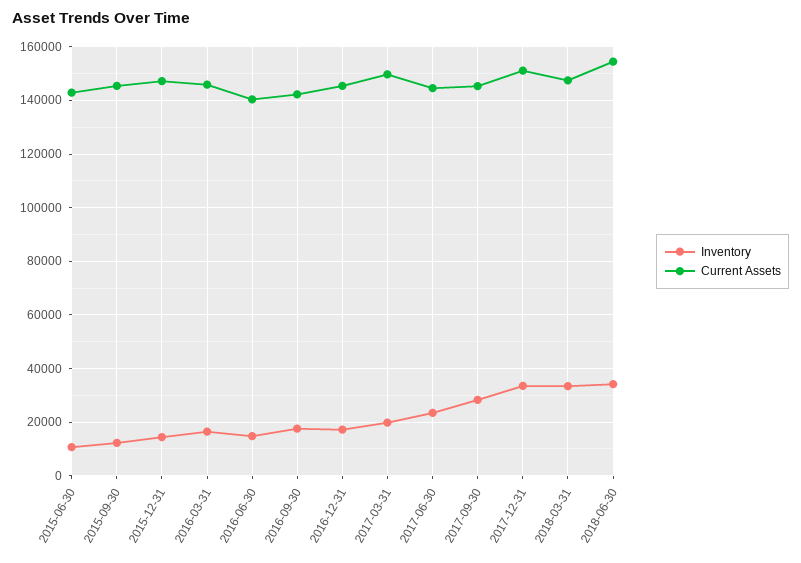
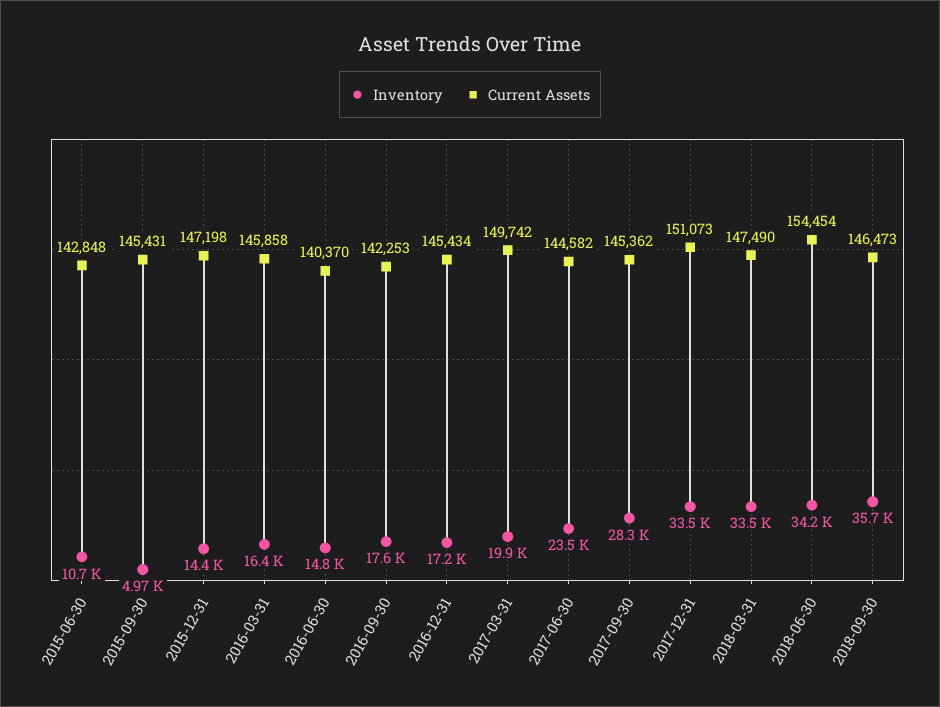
Inventory, 2015-09-30: 12500 -> 4970
Inventory, 2018-09-30: none -> 35700
Current Assets, 2018-09-30: none -> 146473

